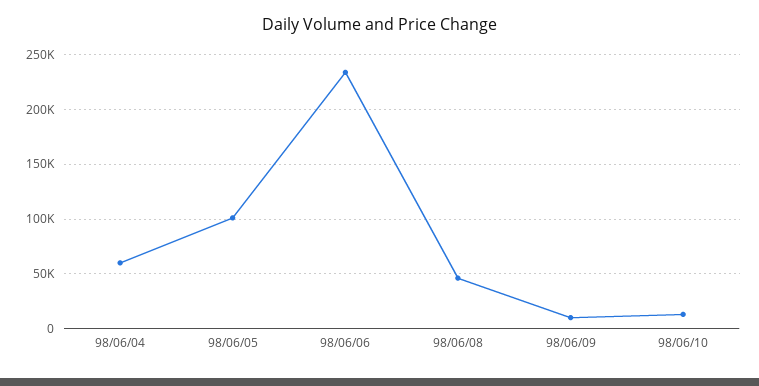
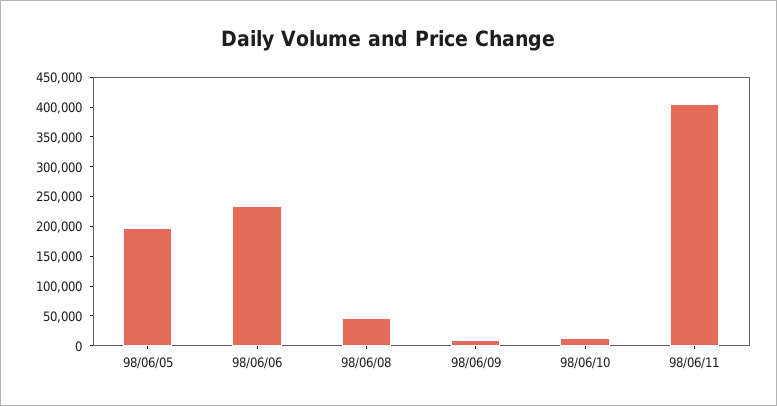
98/06/04: 60000 -> none
98/06/05: 100000 -> 200000
98/06/11: none -> 400000

